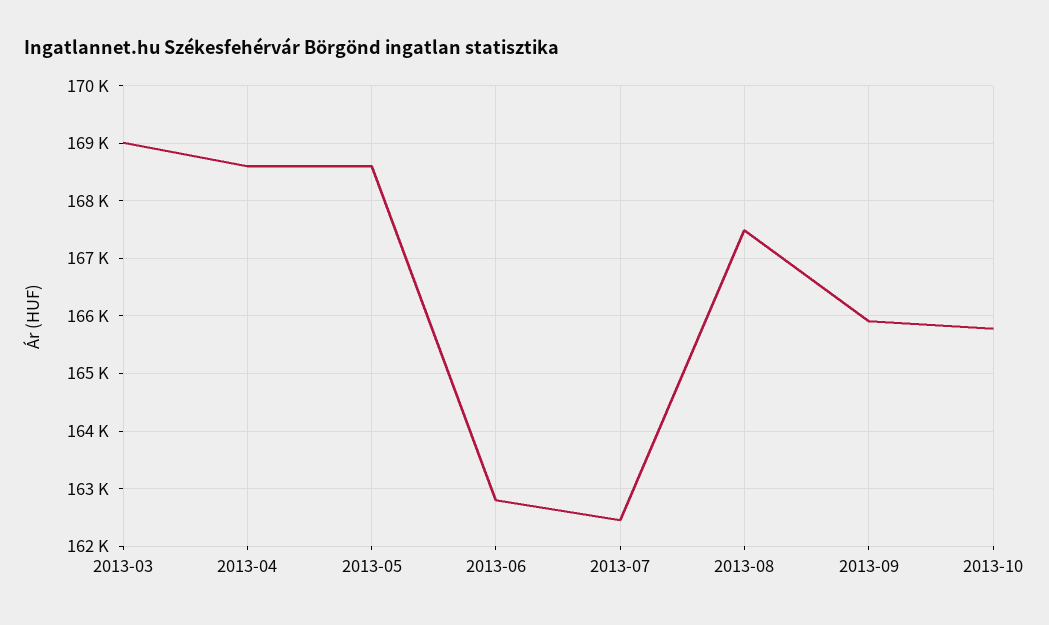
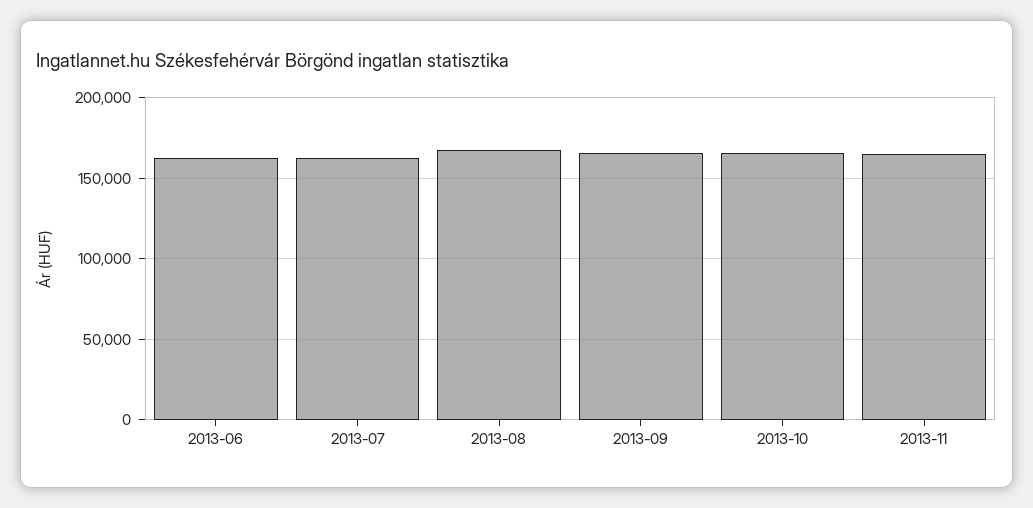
2013-03: 169000 -> none
2013-04: 168600 -> none
2013-05: 168600 -> none
2013-11: none -> 165000

